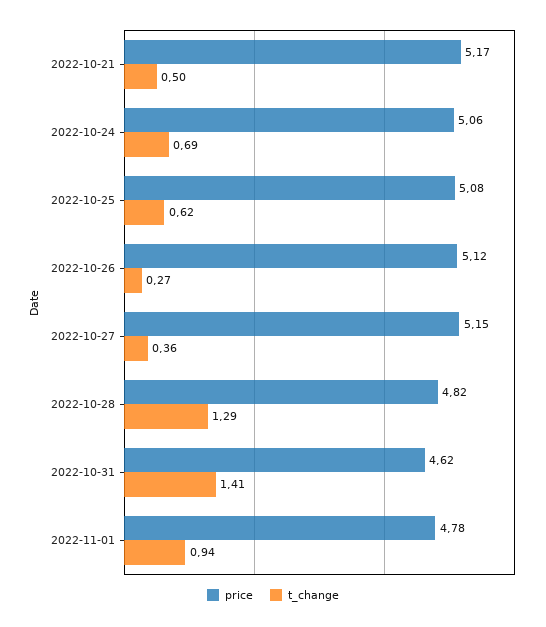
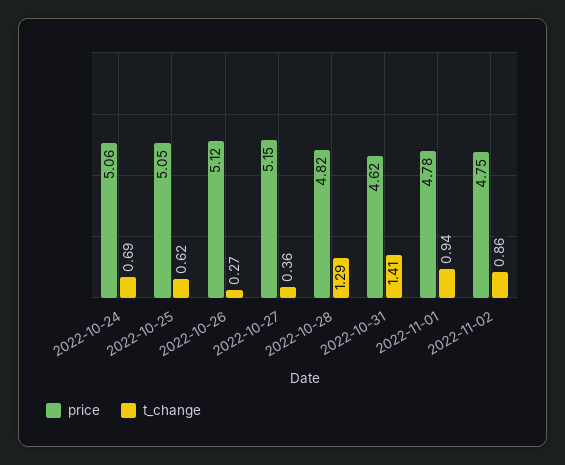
price, 2022-10-21: 5.17 -> none
t_change, 2022-10-21: 0.5 -> none
price, 2022-10-25: 5.08 -> 5.05
price, 2022-11-02: none -> 4.75
t_change, 2022-11-02: none -> 0.86

